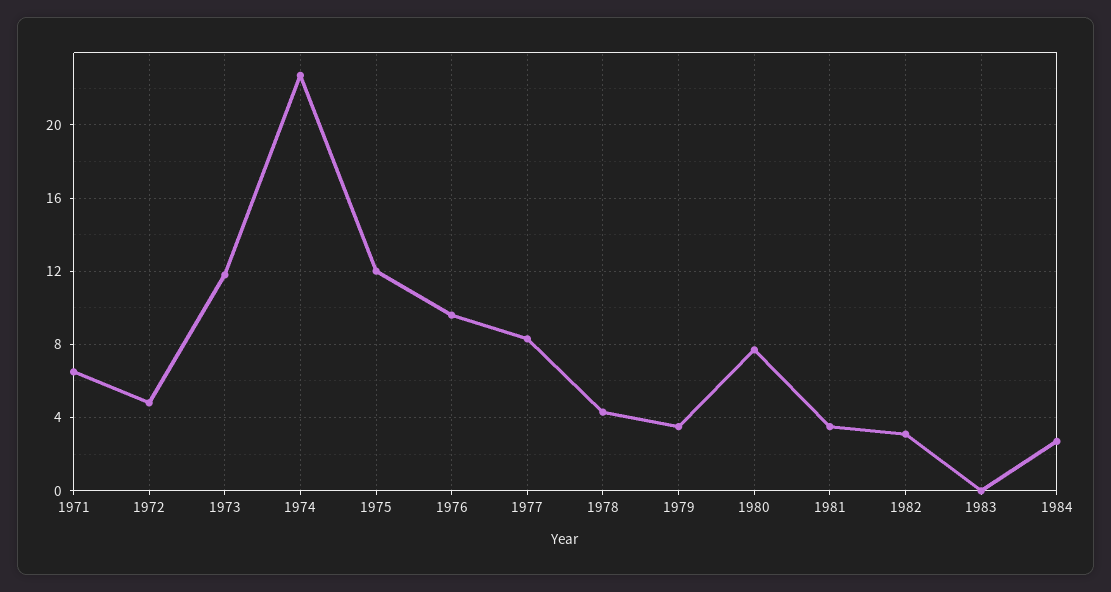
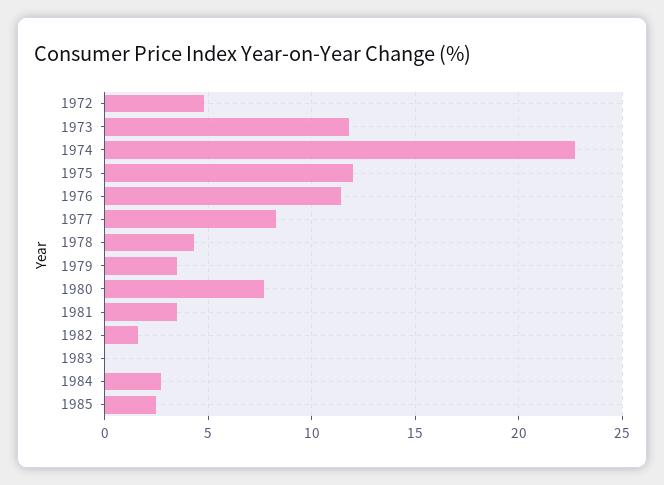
1971: 6.5 -> none
1976: 9.5 -> 11.5
1982: 3 -> 1.5
1985: none -> 2.5

